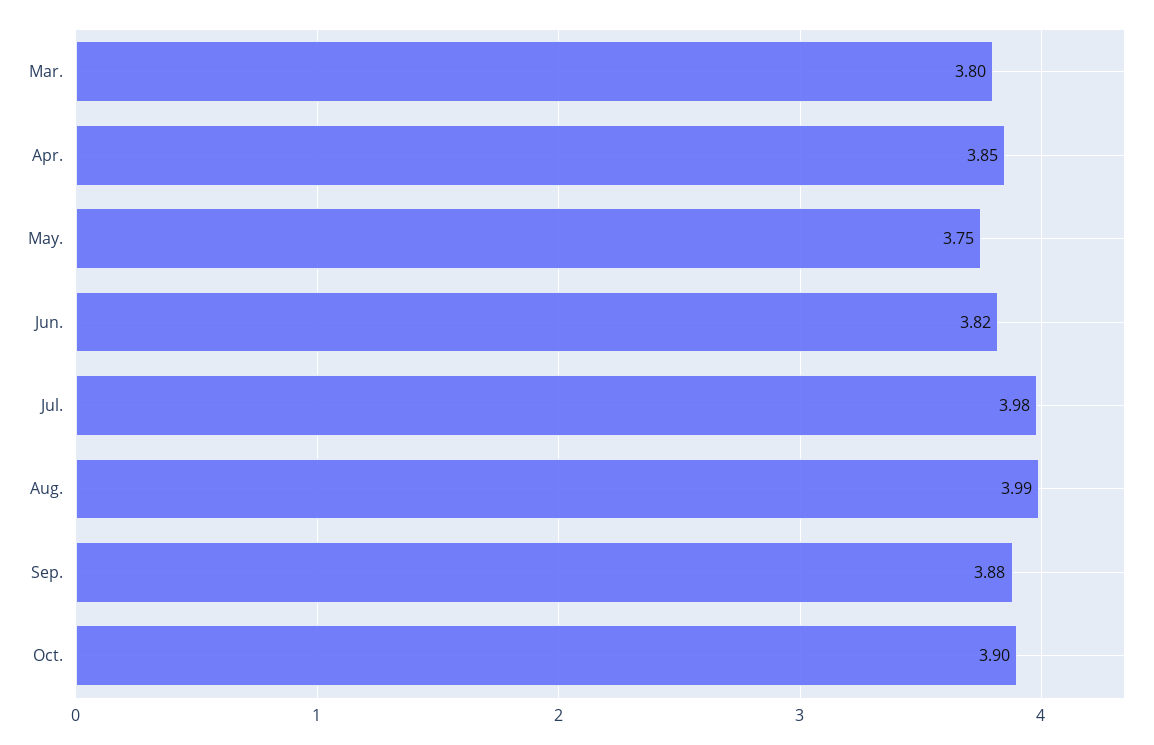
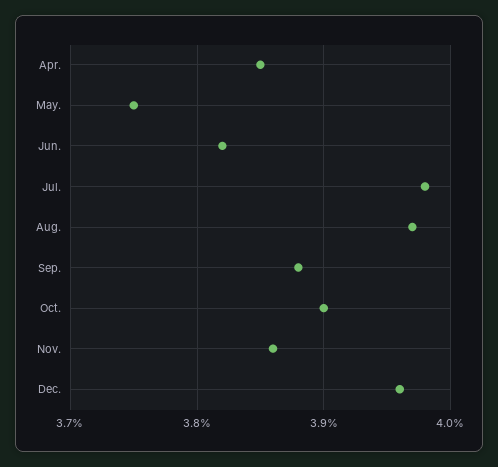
Mar.: 3.8 -> none
Aug.: 3.99 -> 3.97
Nov.: none -> 3.86
Dec.: none -> 3.96

